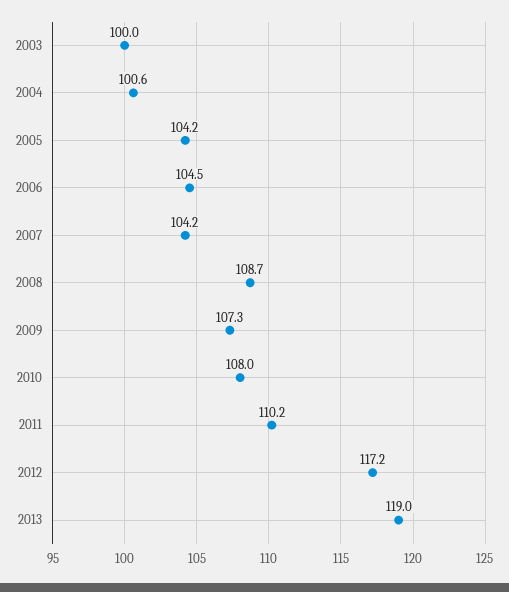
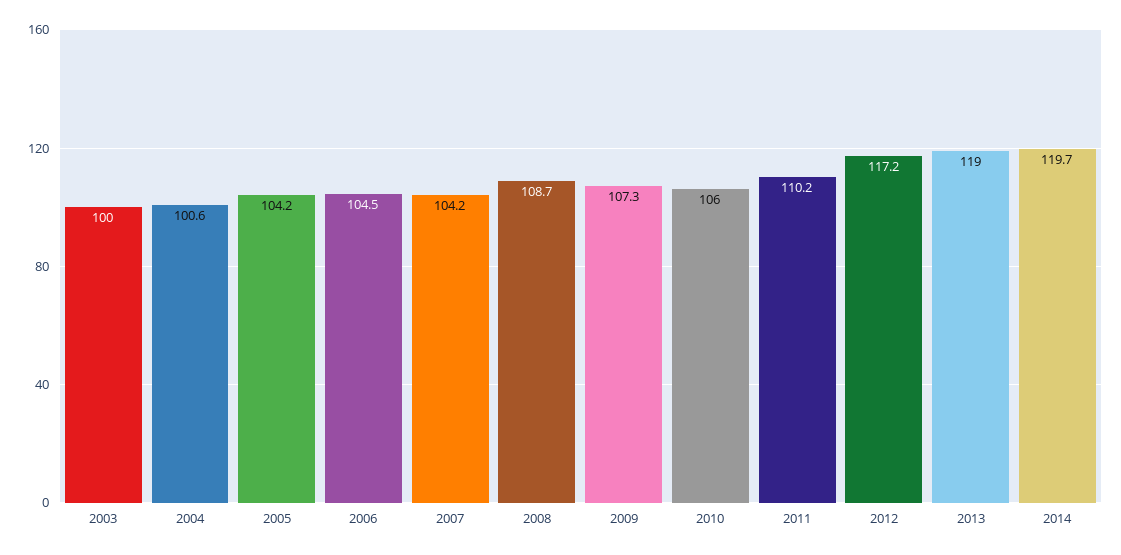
2010: 108 -> 106
2014: none -> 119.7

